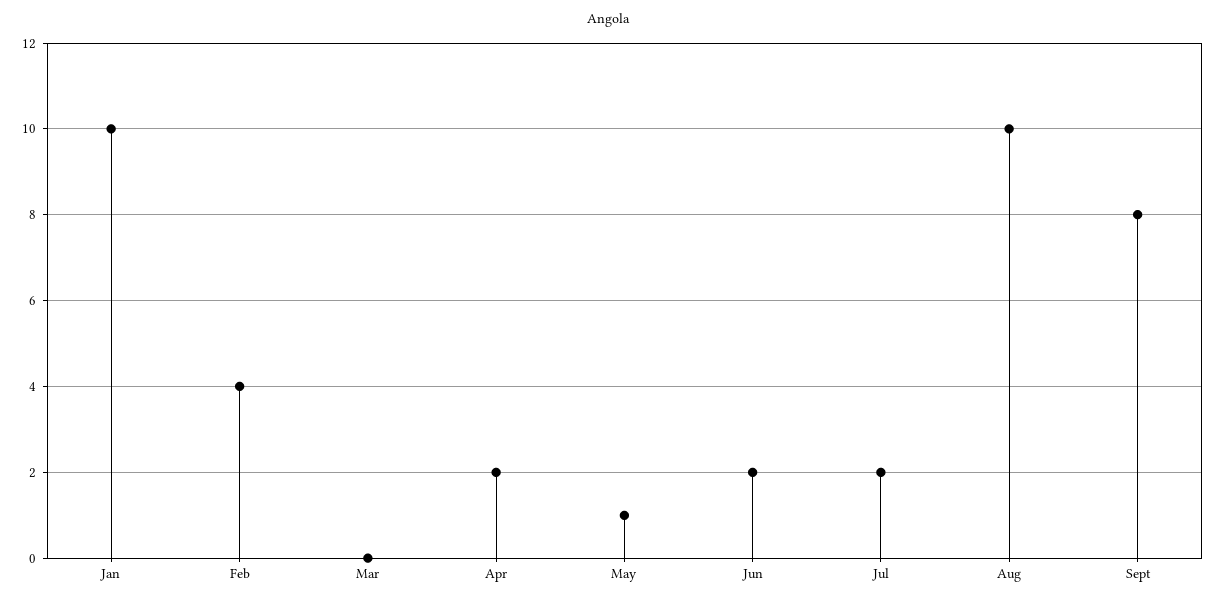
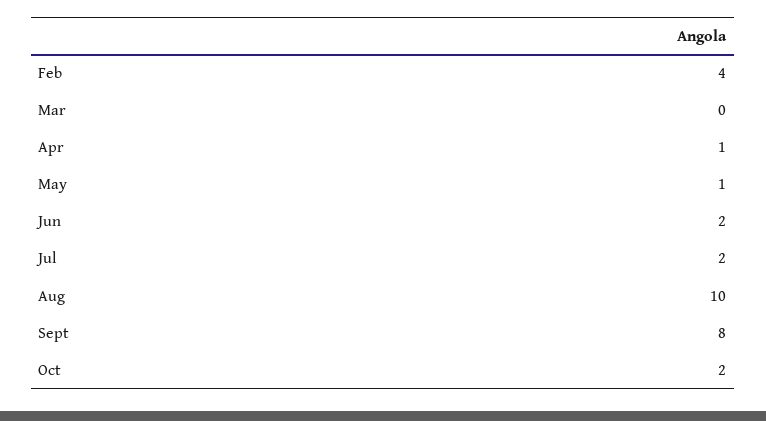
Jan: 10 -> none
Apr: 2 -> 1
Oct: none -> 2

